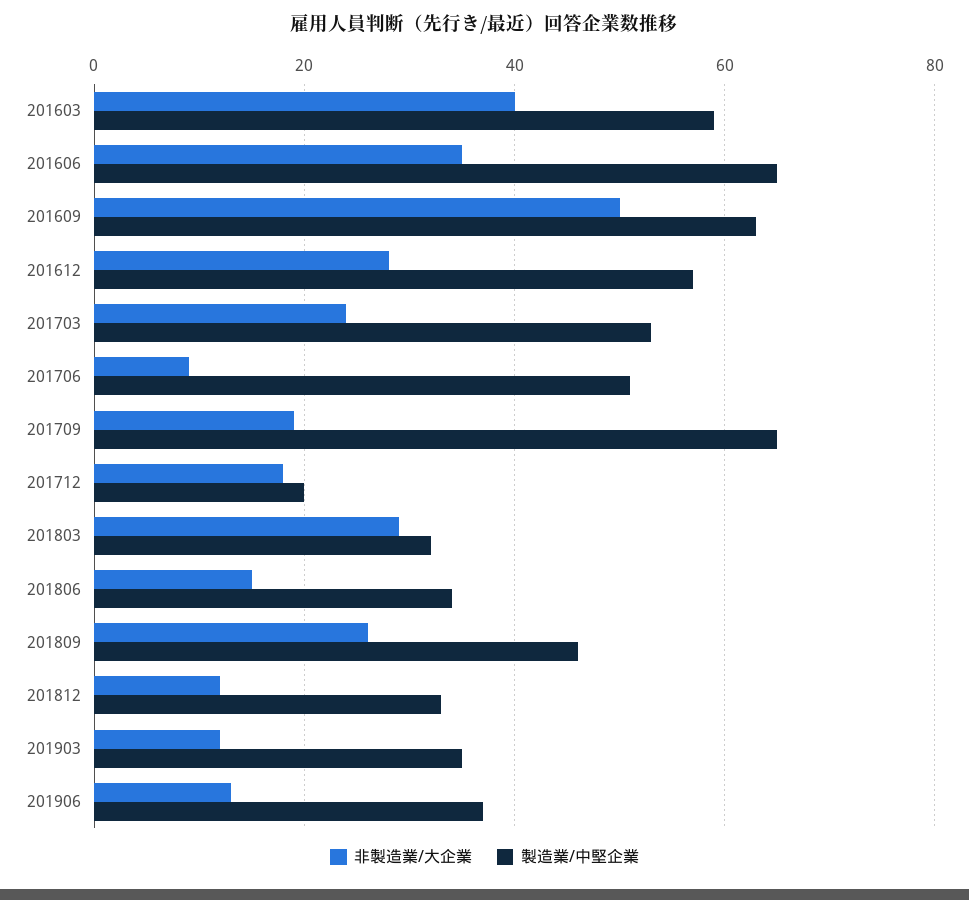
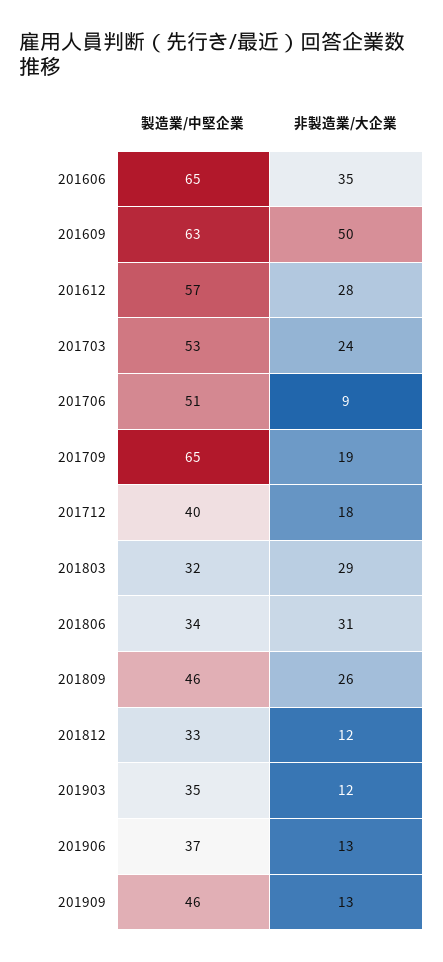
非製造業/大企業, 201603: 40 -> none
製造業/中堅企業, 201603: 60 -> none
製造業/中堅企業, 201712: 20 -> 40
非製造業/大企業, 201806: 15 -> 31
製造業/中堅企業, 201909: none -> 46
非製造業/大企業, 201909: none -> 13

